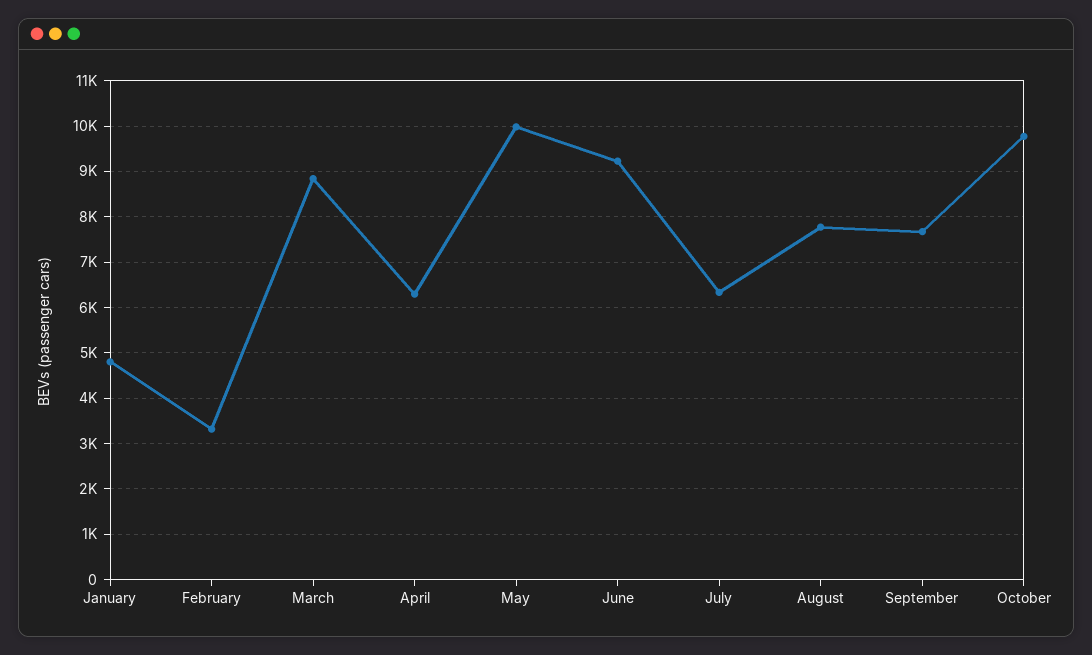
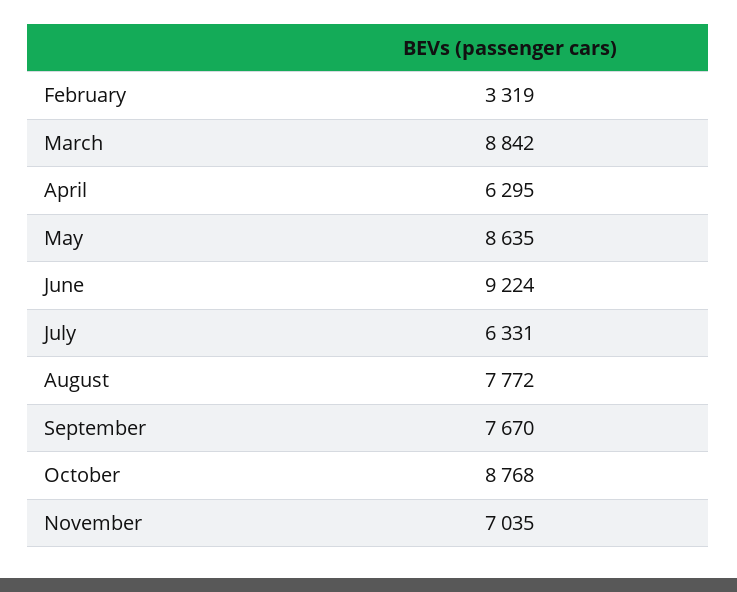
January: 4800 -> none
May: 10000 -> 8635
October: 9800 -> 8768
November: none -> 7035

